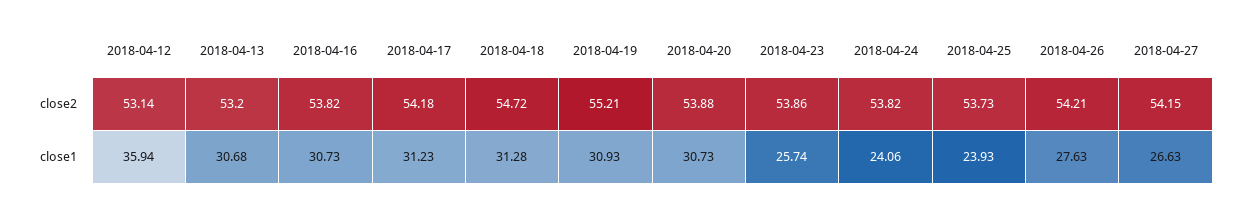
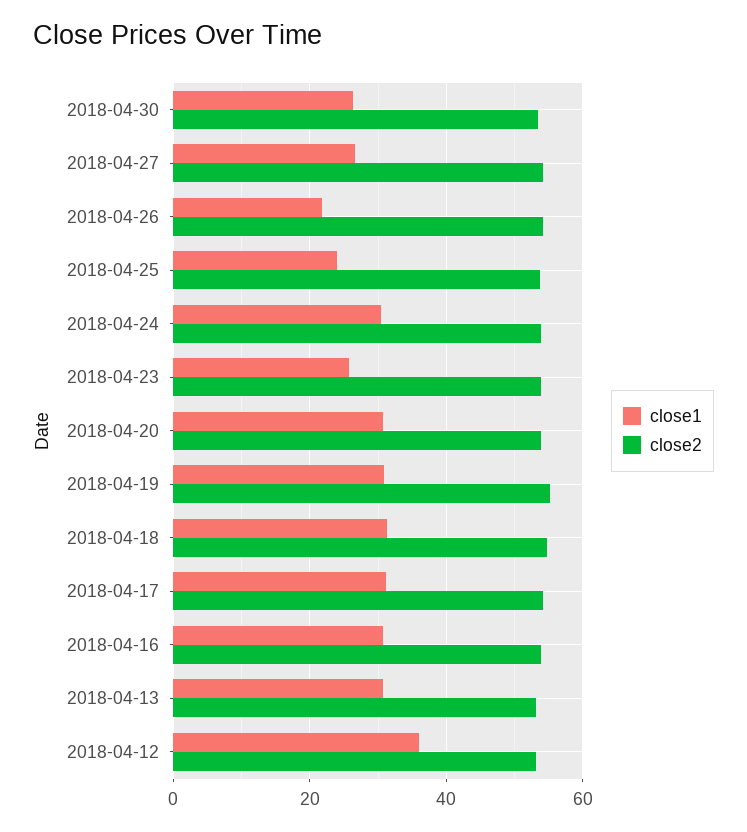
close1, 2018-04-24: 24.06 -> 30
close1, 2018-04-26: 27.63 -> 22
close1, 2018-04-30: none -> 26
close2, 2018-04-30: none -> 54

